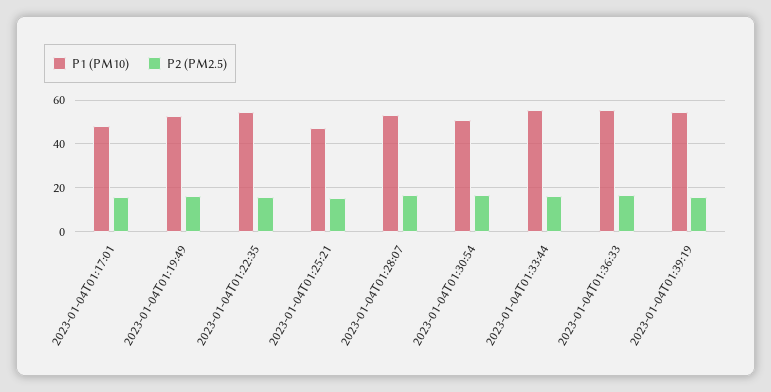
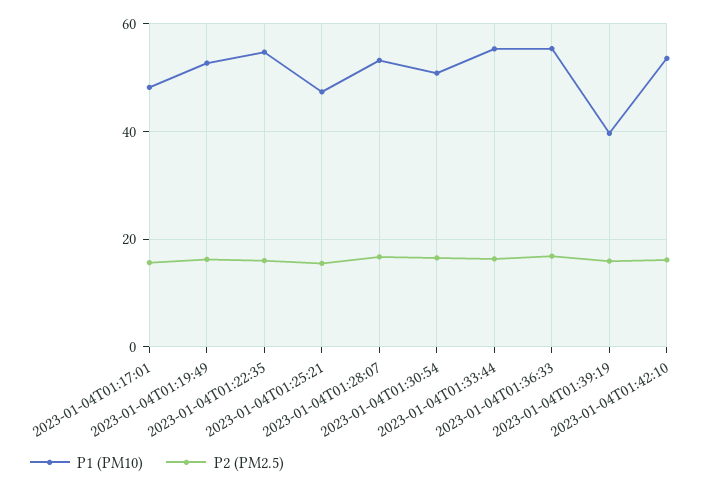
P1 (PM10), 2023-01-04T01:39:19: 55 -> 40
P1 (PM10), 2023-01-04T01:42:10: none -> 54
P2 (PM2.5), 2023-01-04T01:42:10: none -> 16

